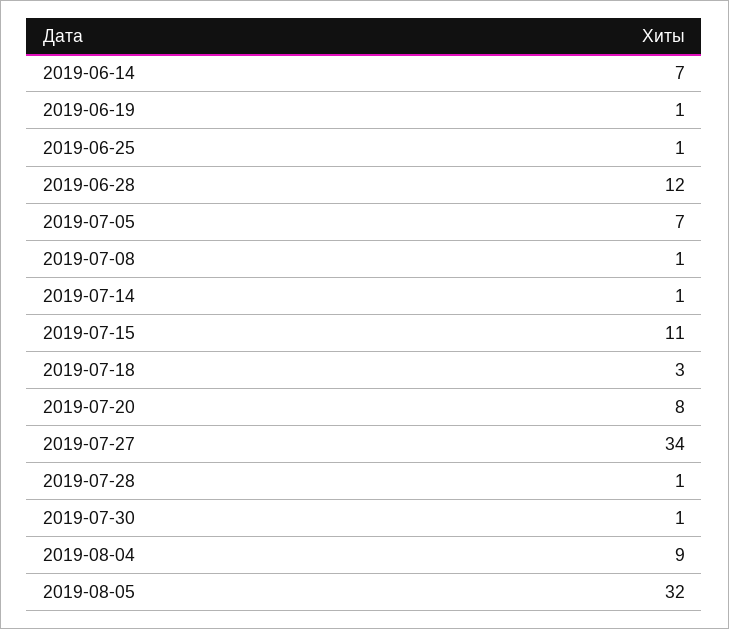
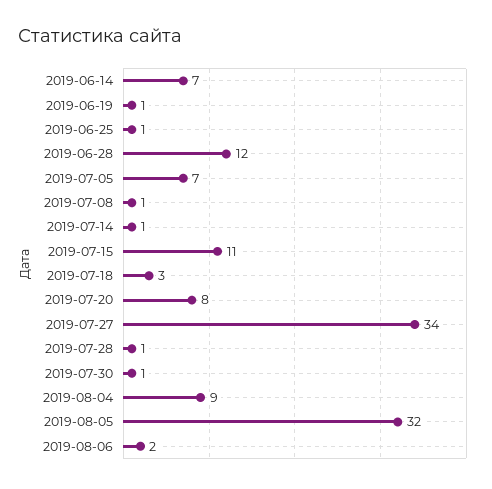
2019-08-06: none -> 2

